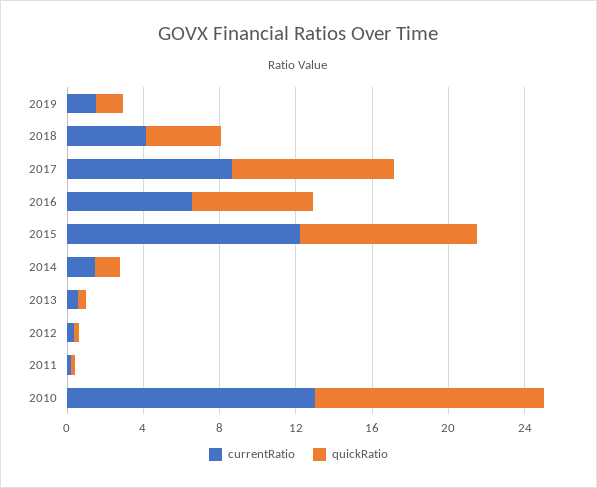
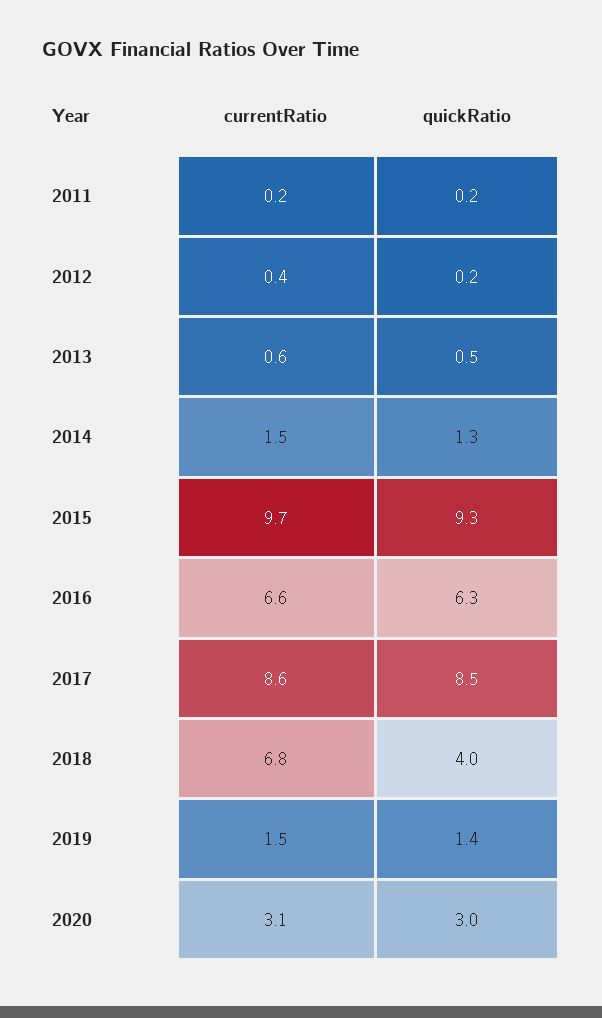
currentRatio, 2018: 4 -> 6.8
currentRatio, 2015: 12 -> 9.7
currentRatio, 2010: 13 -> none
quickRatio, 2010: 12 -> none
currentRatio, 2020: none -> 3.1
quickRatio, 2020: none -> 3

